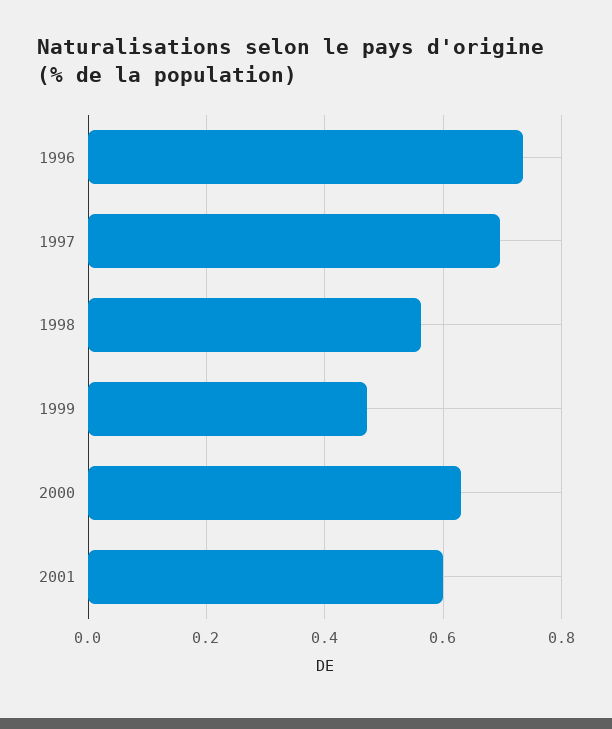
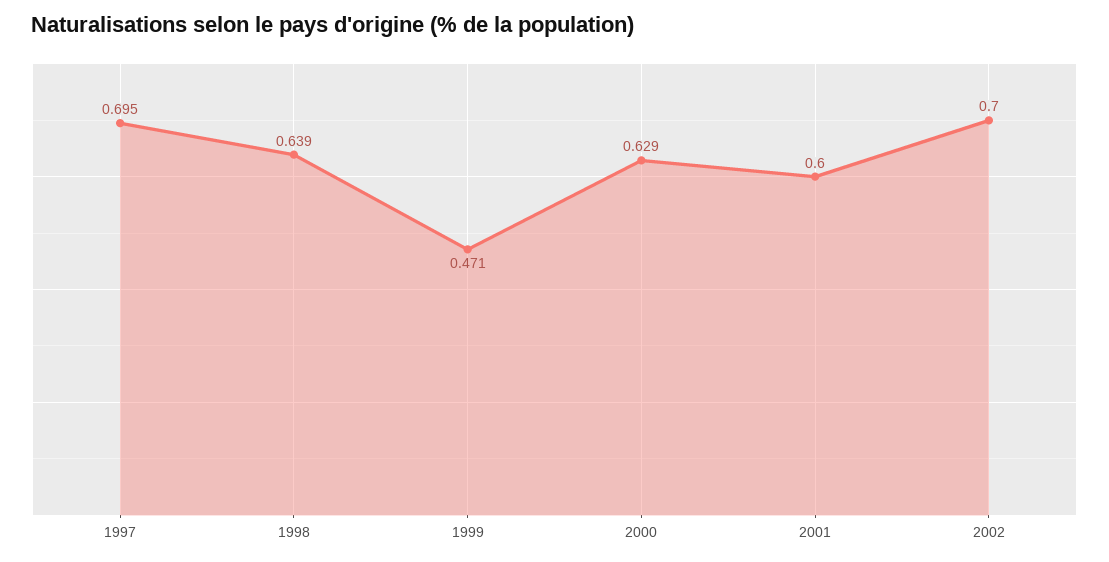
1996: 0.74 -> none
1998: 0.56 -> 0.639
2002: none -> 0.7

